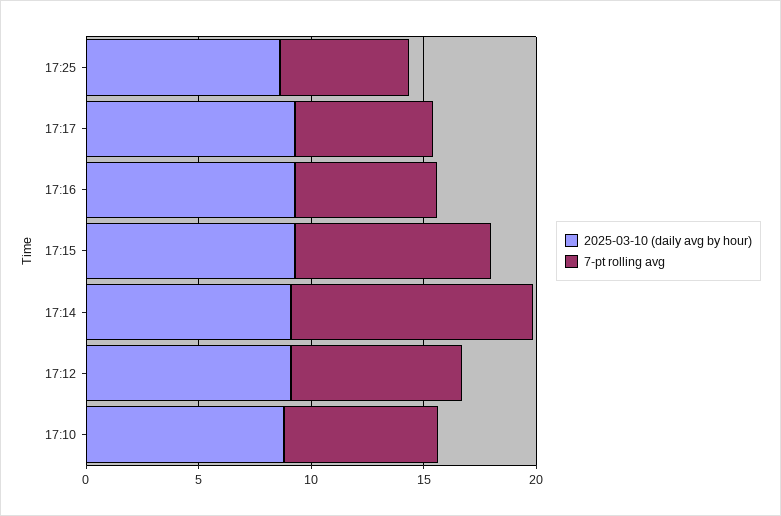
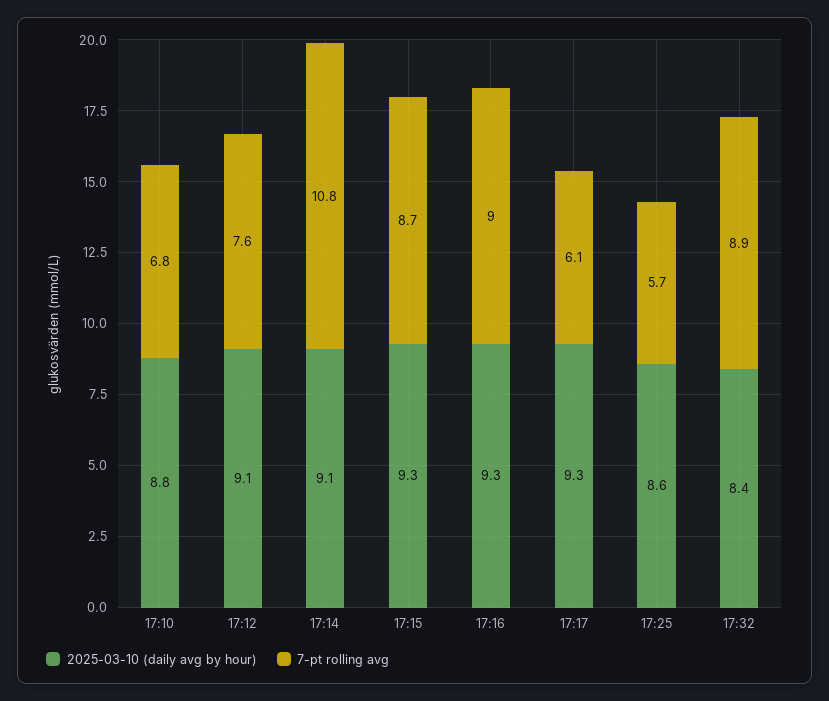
7-pt rolling avg, 17:16: 6 -> 9
2025-03-10 (daily avg by hour), 17:32: none -> 8.4
7-pt rolling avg, 17:32: none -> 8.9

